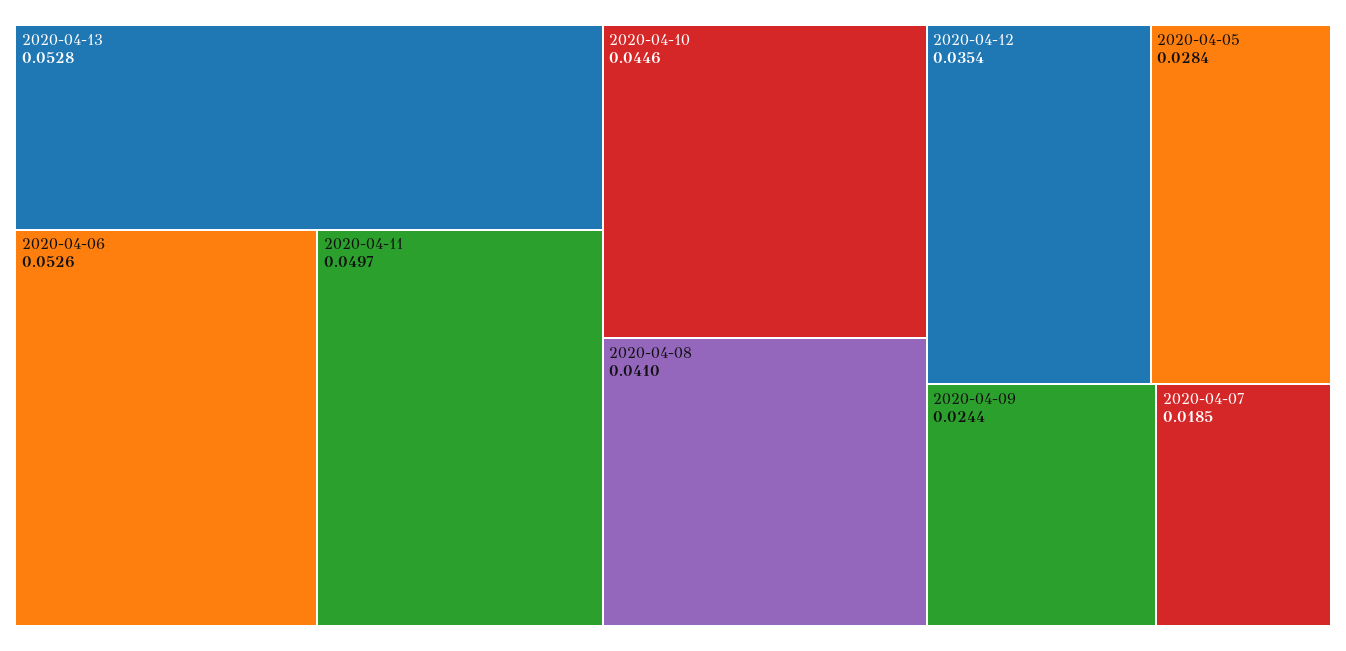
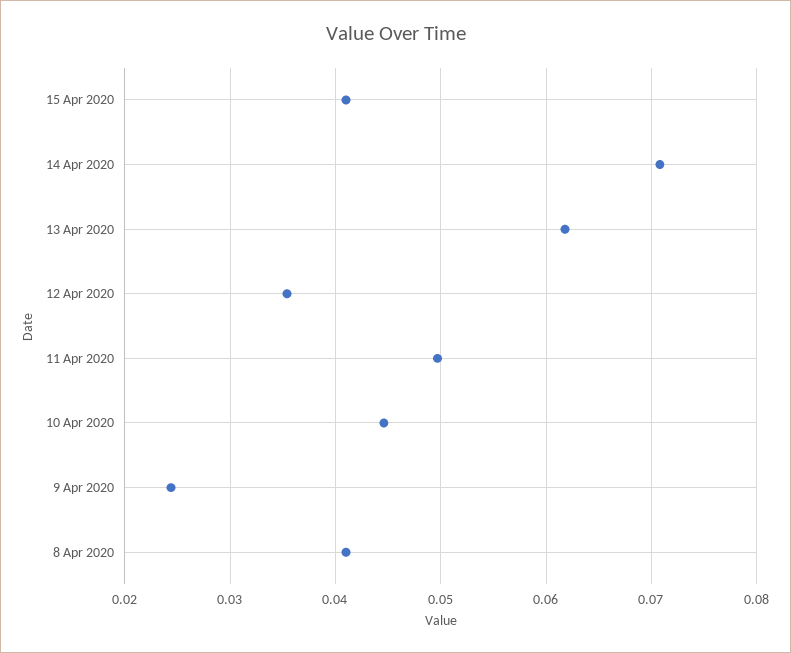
2020-04-13: 0.0528 -> 0.062
2020-04-06: 0.0526 -> none
2020-04-05: 0.0284 -> none
2020-04-07: 0.0185 -> none
15 Apr 2020: none -> 0.041
14 Apr 2020: none -> 0.071

